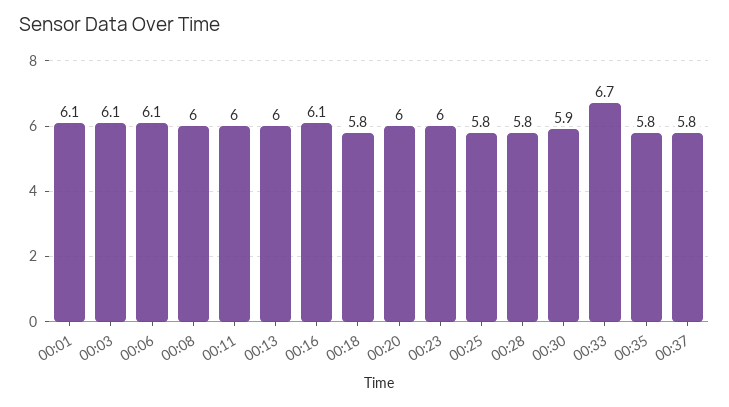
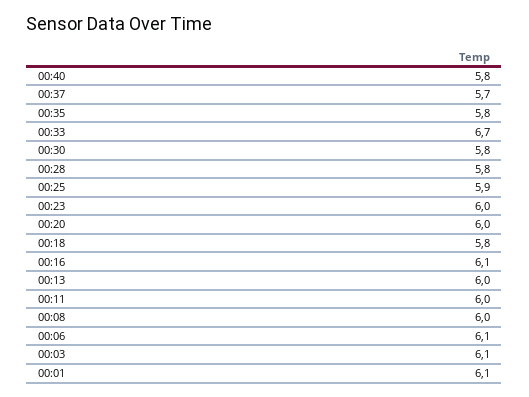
00:25: 5.8 -> 5.9
00:30: 5.9 -> 5.8
00:37: 5.8 -> 5.7
00:40: none -> 5.8

